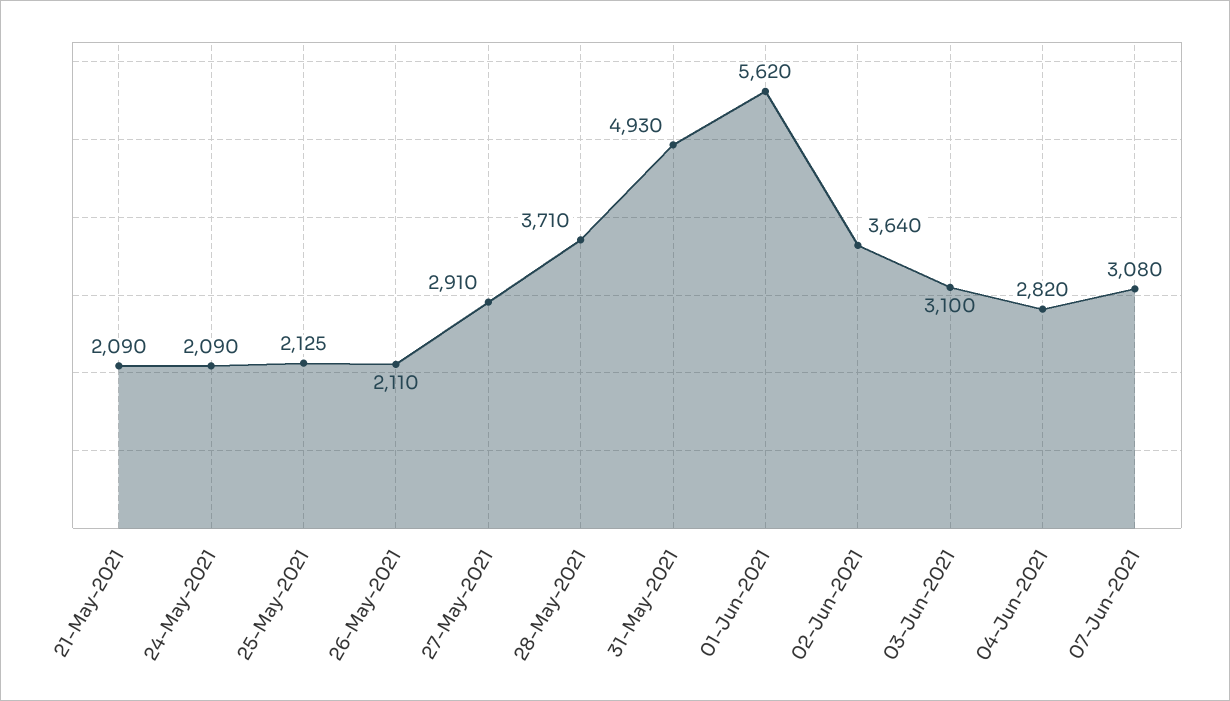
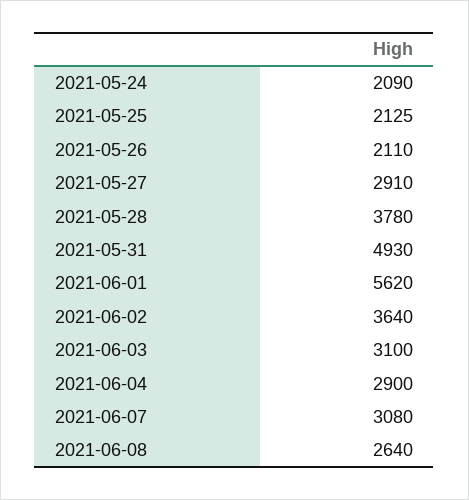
21-May-2021: 2090 -> none
28-May-2021: 3710 -> 3780
04-Jun-2021: 2820 -> 2900
2021-06-08: none -> 2640

